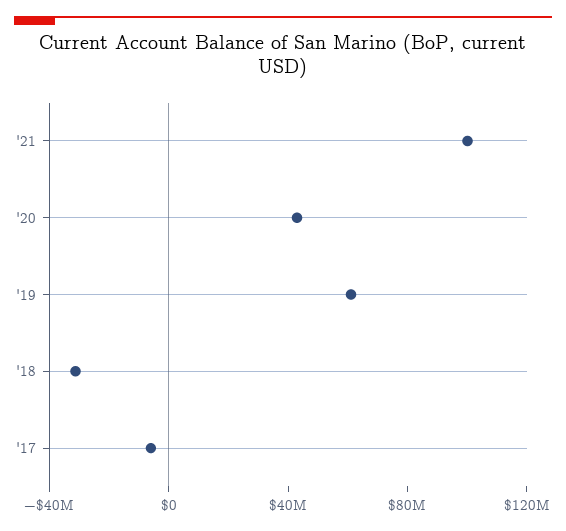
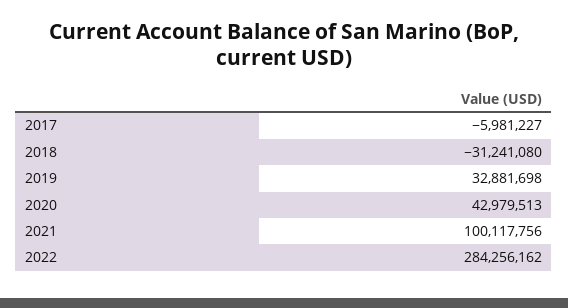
'19: 60000000 -> 32881698
2022: none -> 284256162

